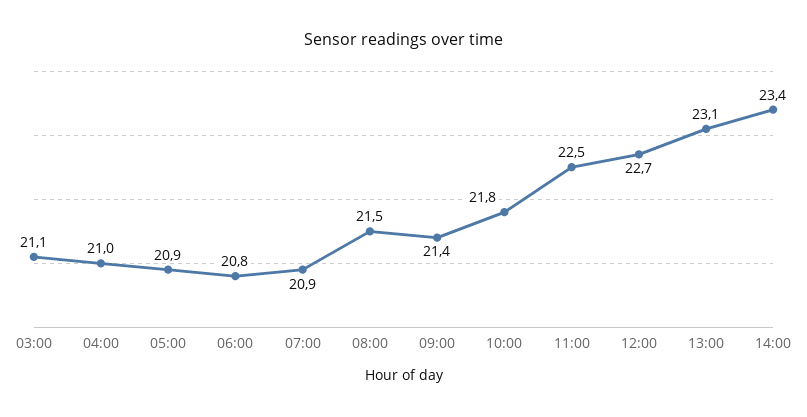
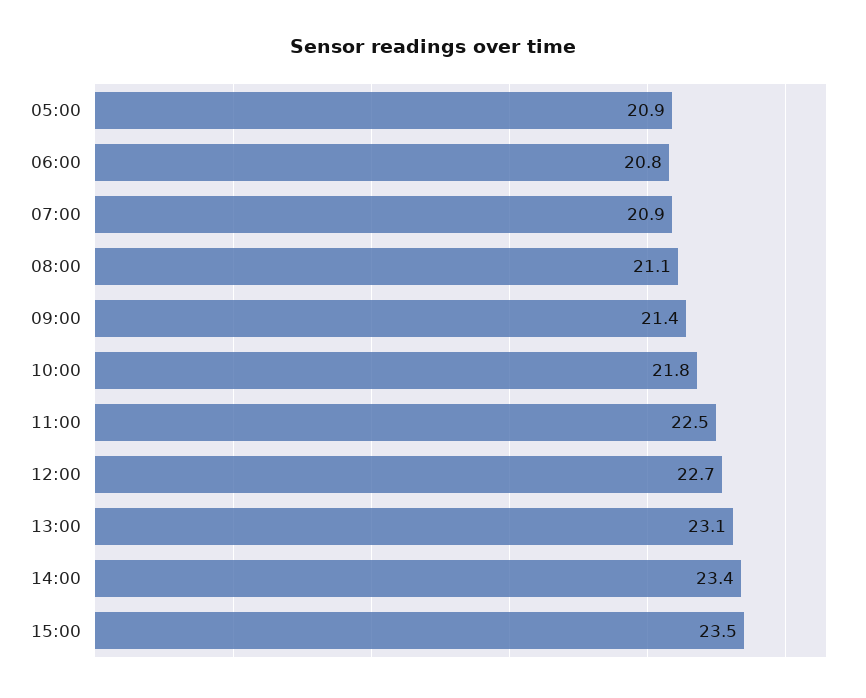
03:00: 21.1 -> none
04:00: 21 -> none
08:00: 21.5 -> 21.1
15:00: none -> 23.5

